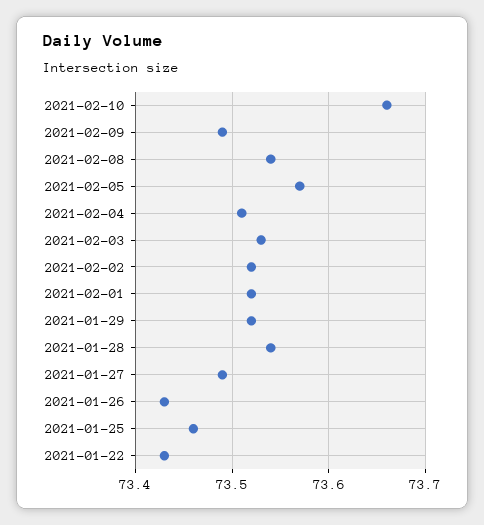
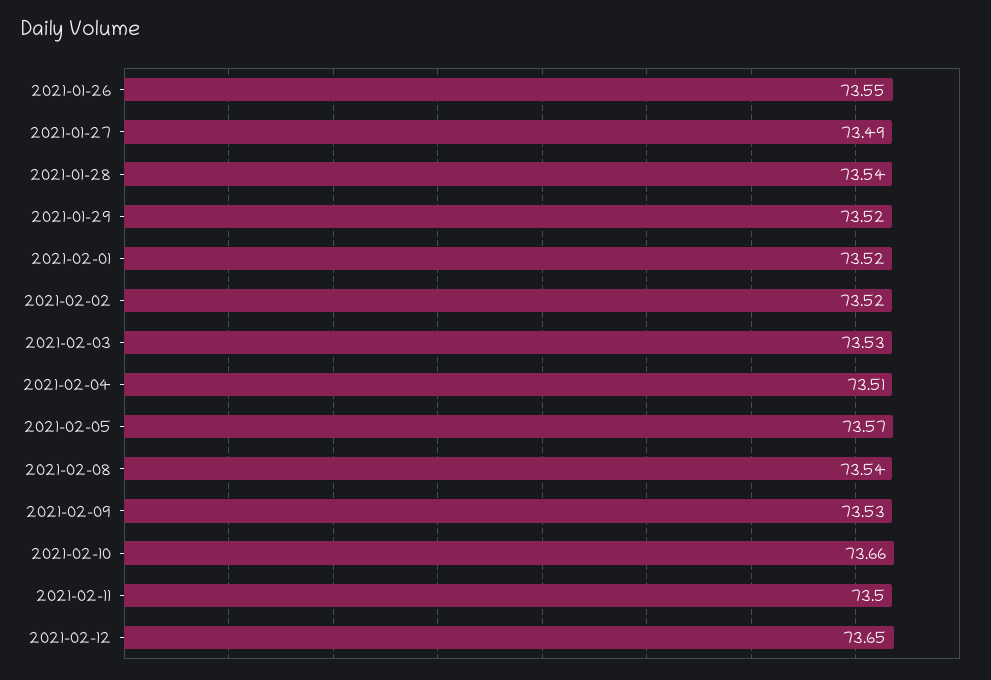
2021-02-09: 73.49 -> 73.53
2021-01-26: 73.43 -> 73.55
2021-01-25: 73.46 -> none
2021-01-22: 73.43 -> none
2021-02-11: none -> 73.5
2021-02-12: none -> 73.65

